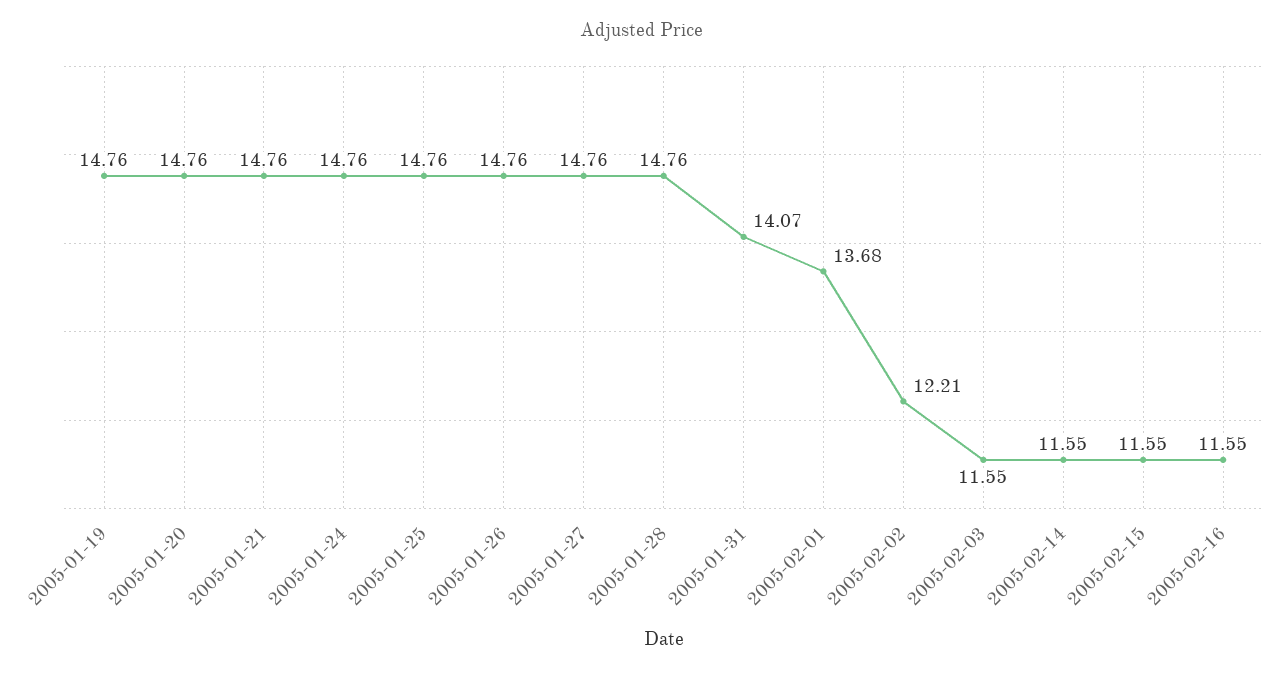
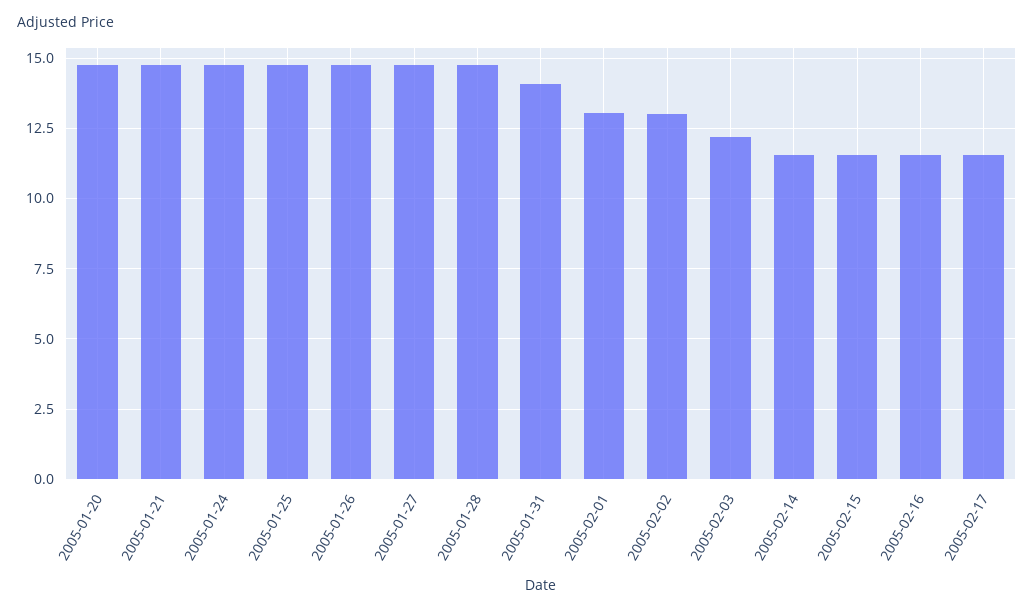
2005-01-19: 14.76 -> none
2005-02-01: 13.68 -> 13
2005-02-02: 12.21 -> 13
2005-02-03: 11.55 -> 12.25
2005-02-17: none -> 11.5

